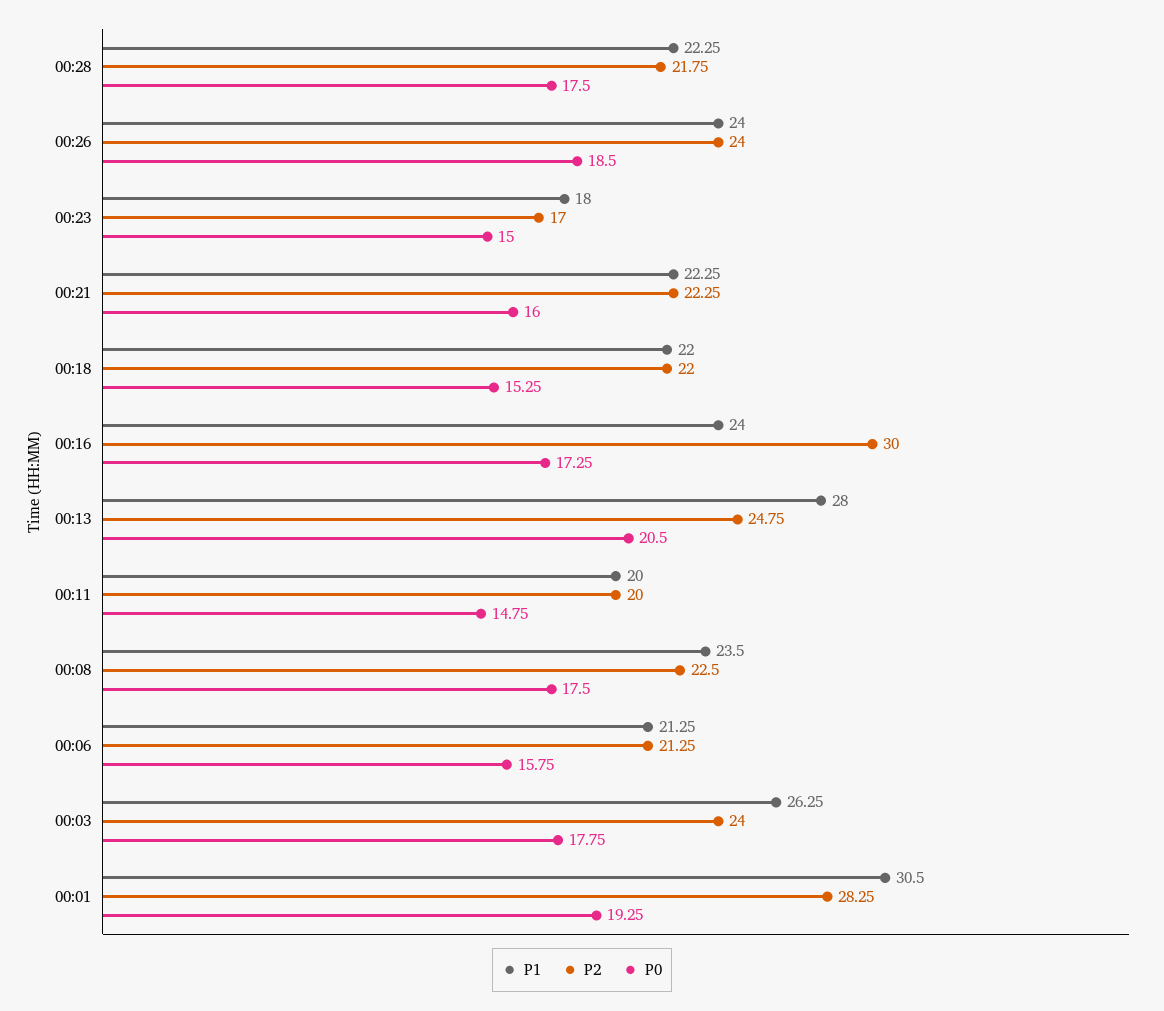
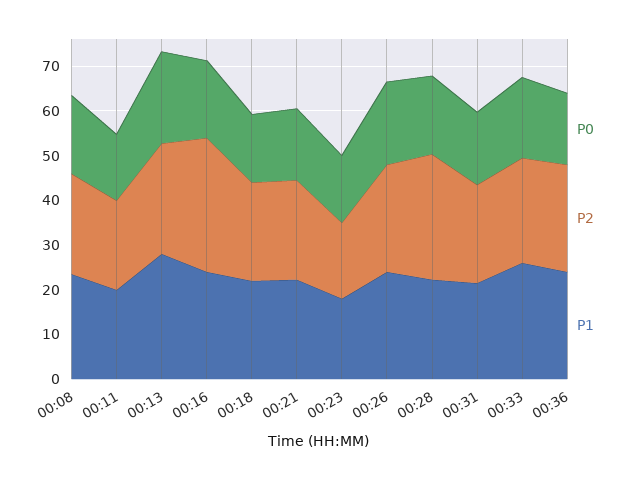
P2, 00:28: 21.75 -> 28
P1, 00:06: 21.25 -> none
P2, 00:06: 21.25 -> none
P0, 00:06: 15.75 -> none
P1, 00:03: 26.25 -> none
P2, 00:03: 24 -> none
P0, 00:03: 17.75 -> none
P1, 00:01: 30.5 -> none
P2, 00:01: 28.25 -> none
P0, 00:01: 19.25 -> none
P0, 00:31: none -> 16
P2, 00:31: none -> 22
P1, 00:31: none -> 22
P0, 00:33: none -> 18
P2, 00:33: none -> 24
P1, 00:33: none -> 26
P0, 00:36: none -> 16
P2, 00:36: none -> 24
P1, 00:36: none -> 24

